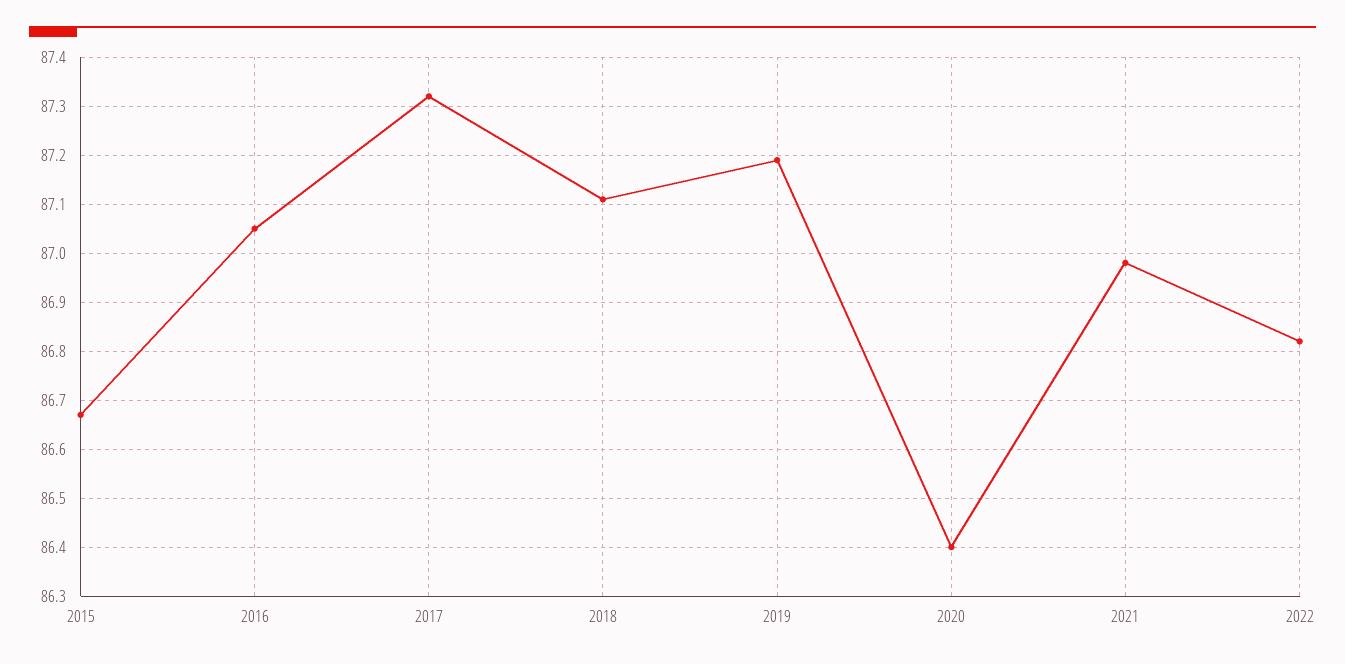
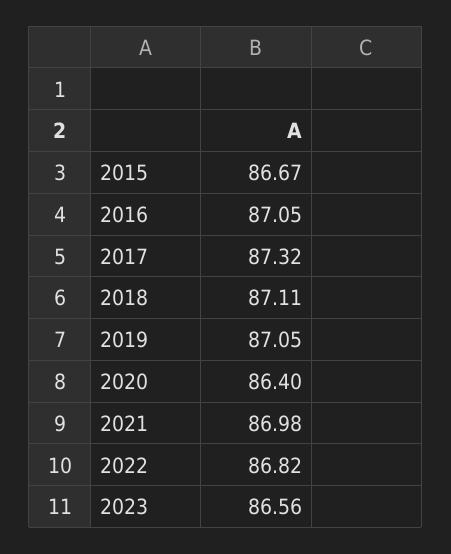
2019: 87.2 -> 87.05
2023: none -> 86.56

